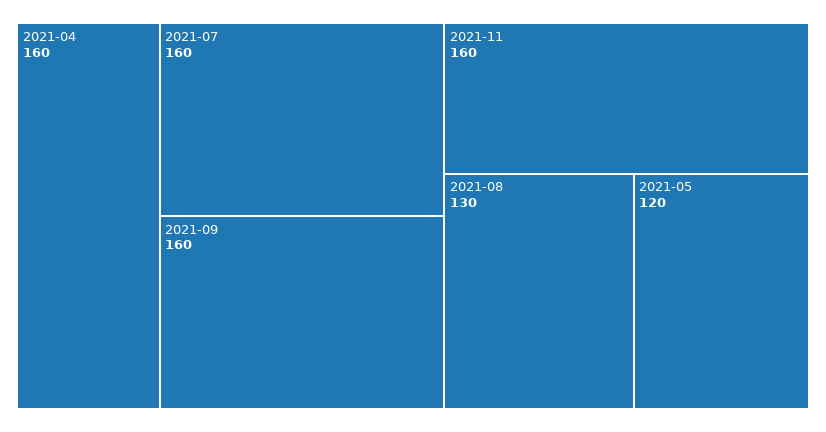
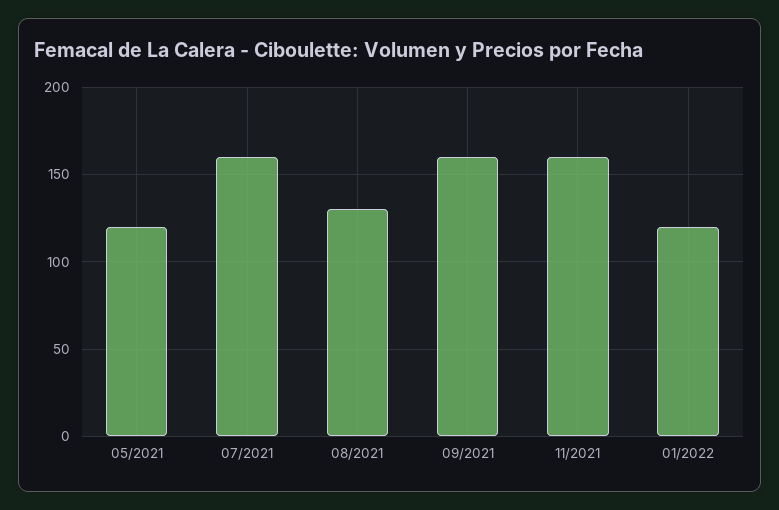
2021-04: 160 -> none
01/2022: none -> 120

